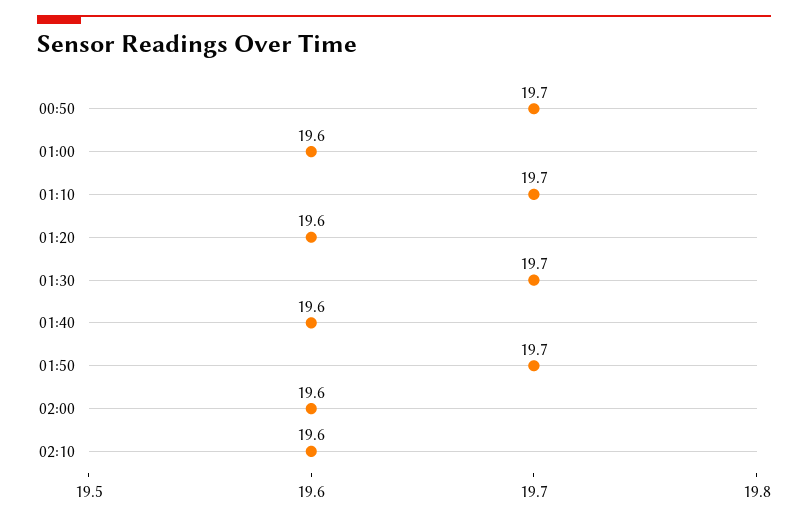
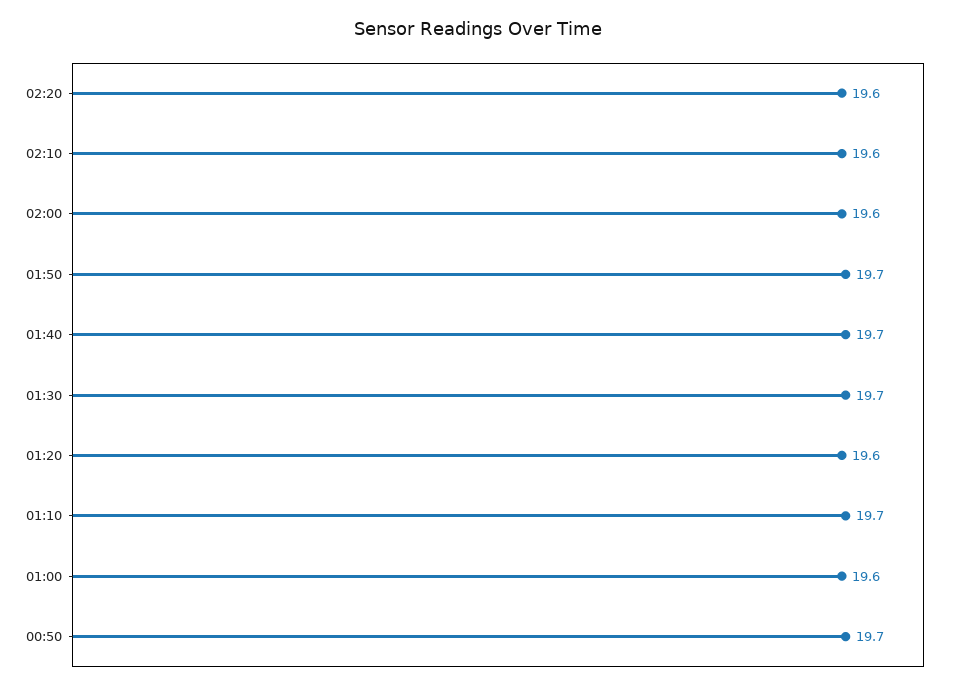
01:40: 19.6 -> 19.7
02:20: none -> 19.6

